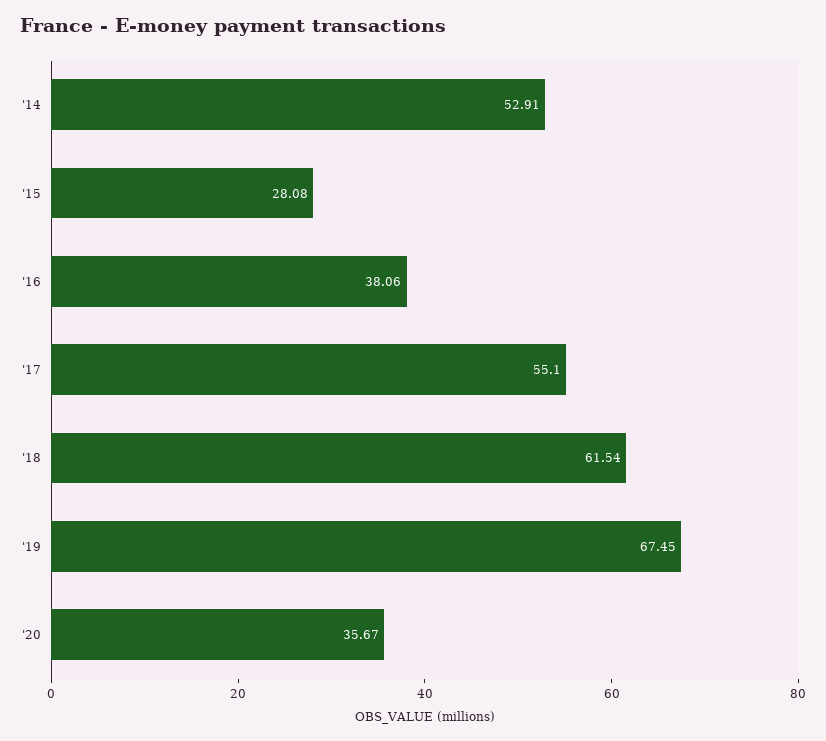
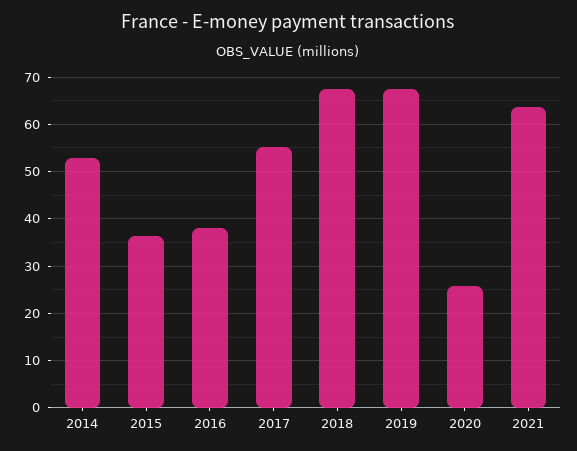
'15: 28.08 -> 36
'18: 61.54 -> 68
'20: 35.67 -> 26
2021: none -> 64

